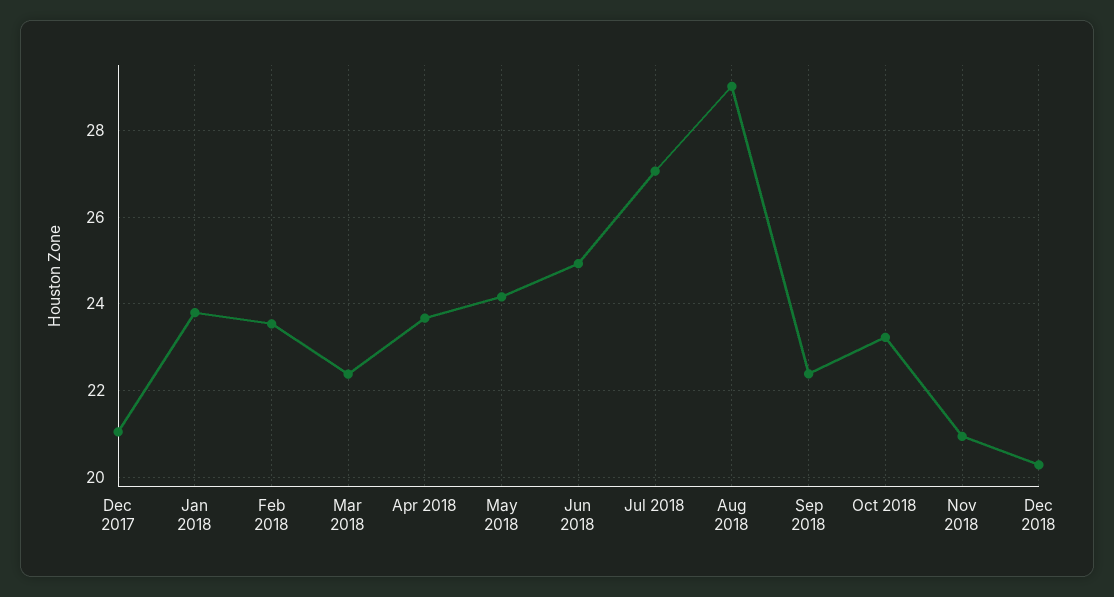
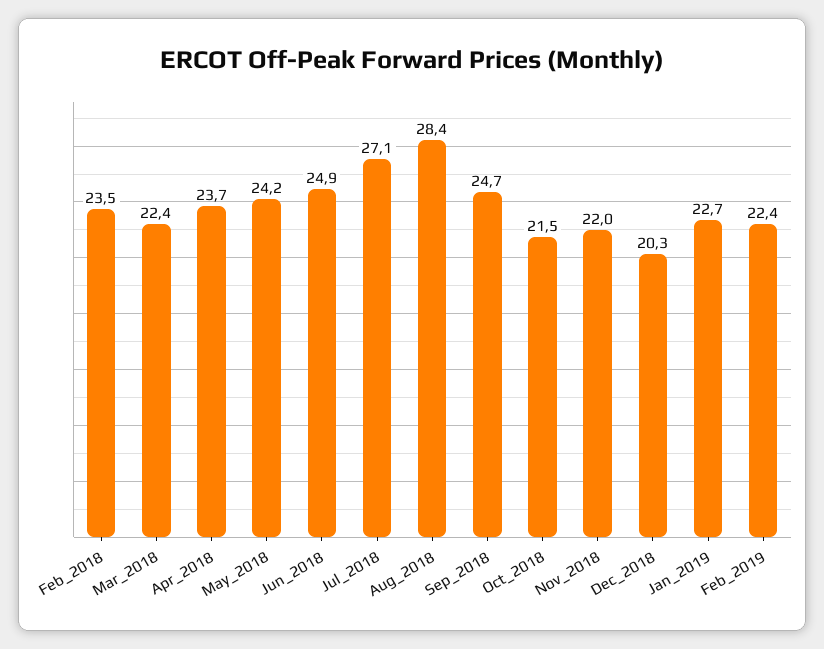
Dec 2017: 21 -> none
Jan 2018: 23.8 -> none
Aug 2018: 29 -> 28.4
Sep 2018: 22.4 -> 24.7
Oct 2018: 23.2 -> 21.5
Nov 2018: 21 -> 22
Jan_2019: none -> 22.7
Feb_2019: none -> 22.4

